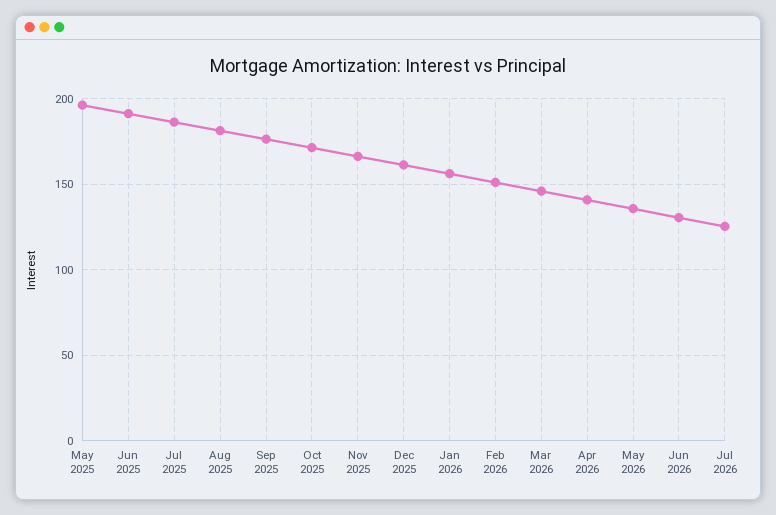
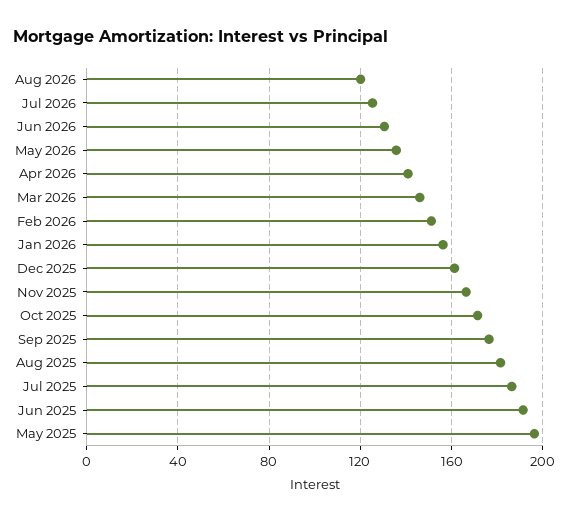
Aug 2026: none -> 120

